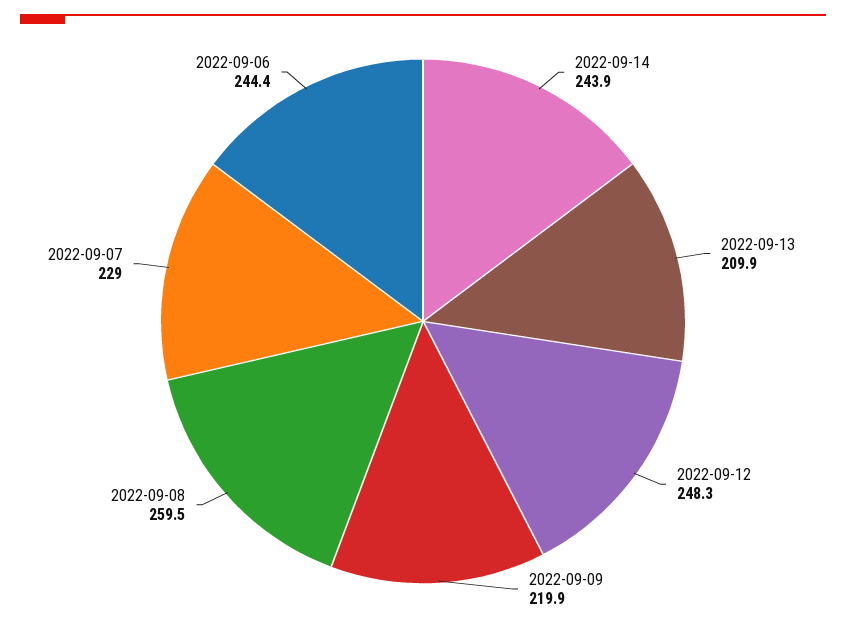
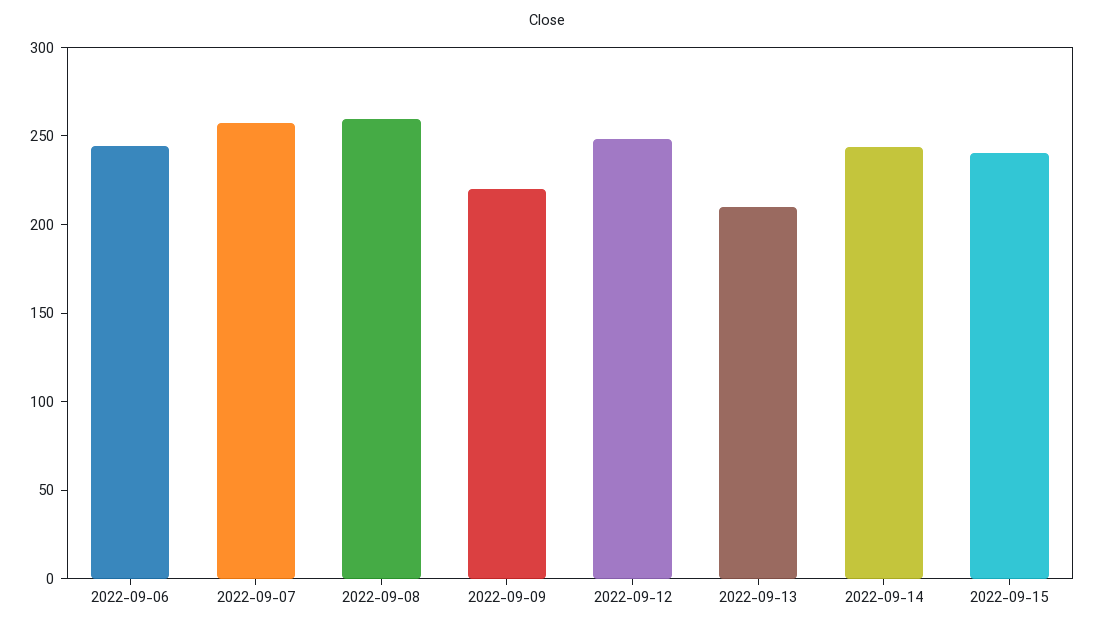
2022-09-07: 229 -> 260
2022-09-15: none -> 240

